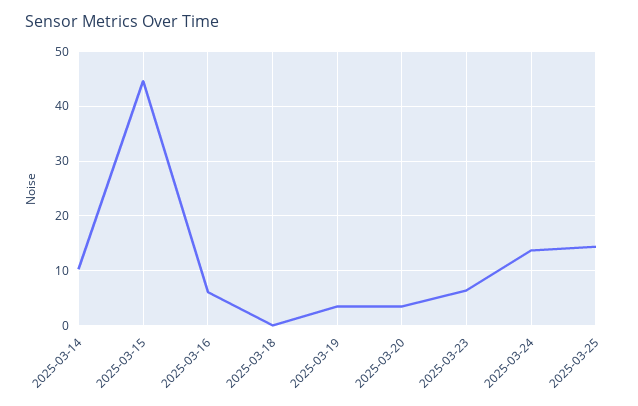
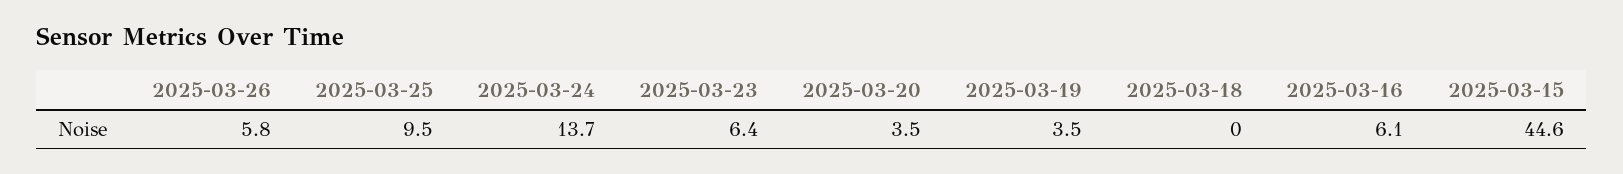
2025-03-14: 10 -> none
2025-03-25: 14 -> 9.5
2025-03-26: none -> 5.8

